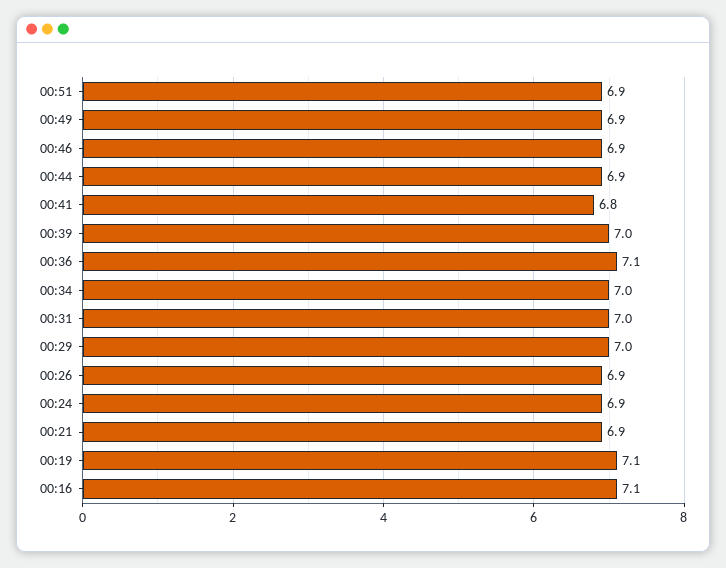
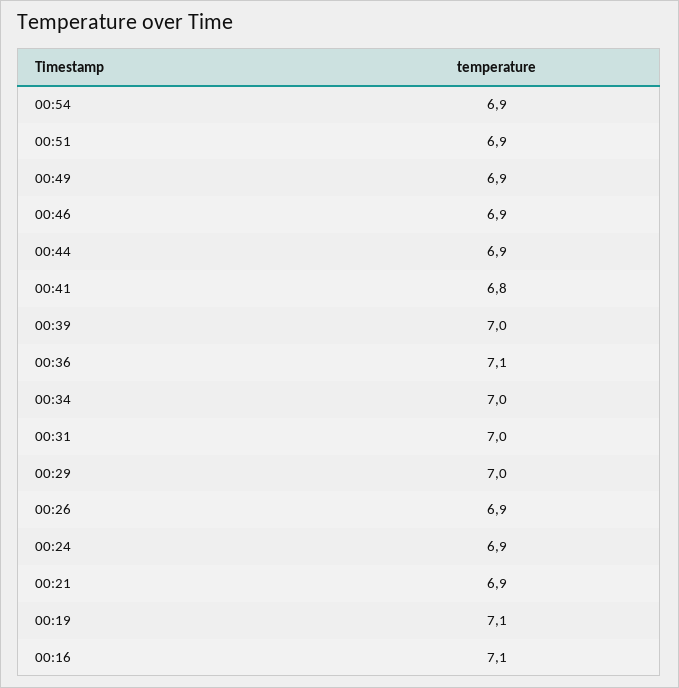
00:54: none -> 6.9

